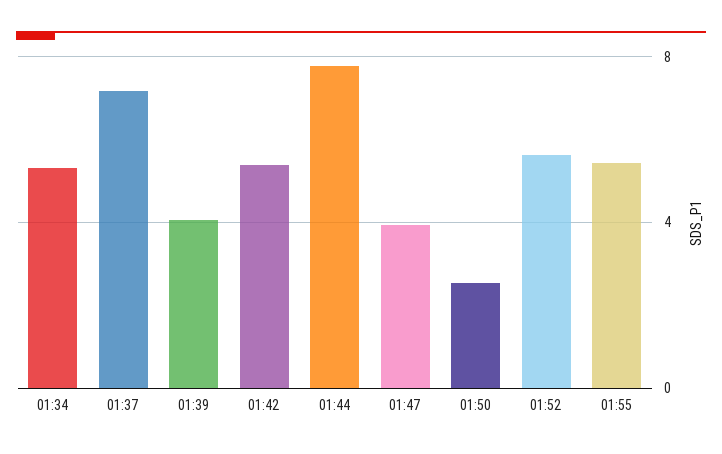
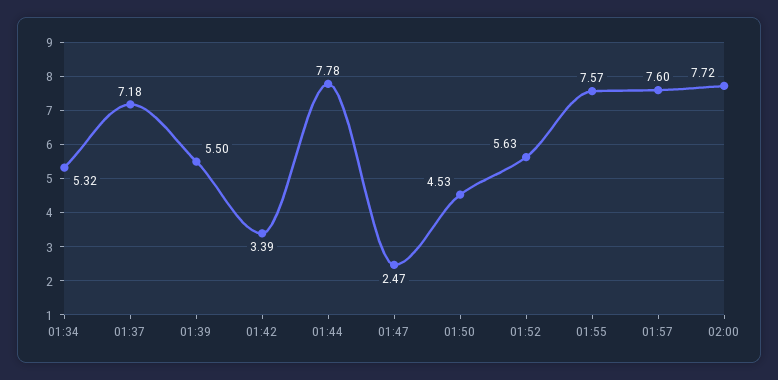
01:39: 4 -> 5.5
01:42: 5.5 -> 3.39
01:47: 4 -> 2.47
01:50: 2.5 -> 4.53
01:55: 5.5 -> 7.57
01:57: none -> 7.6
02:00: none -> 7.72

